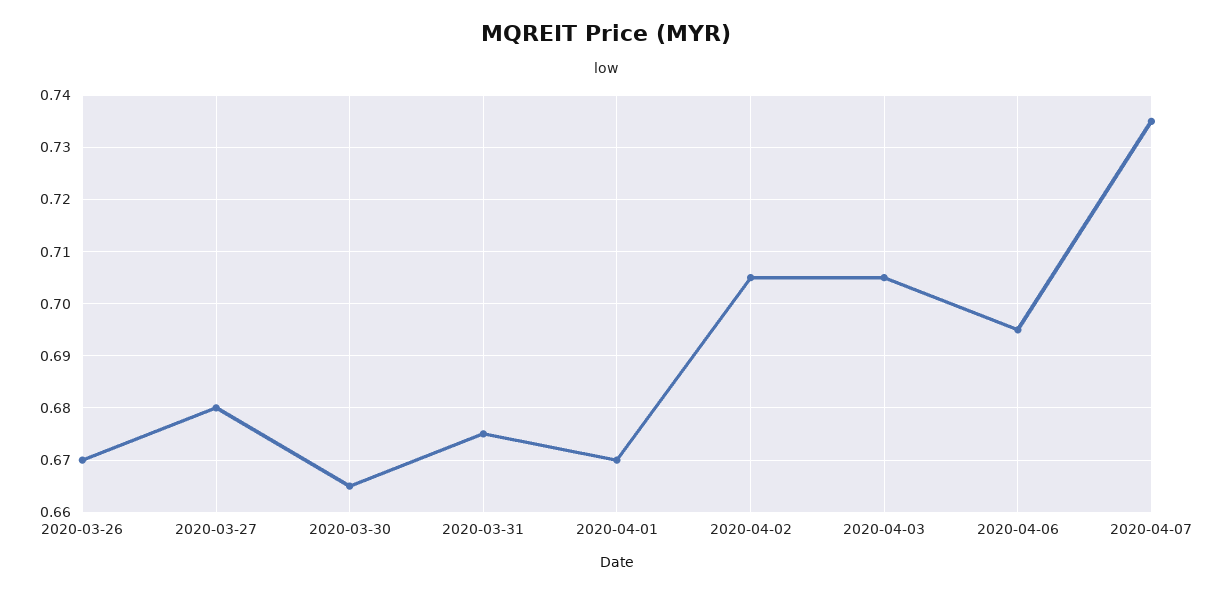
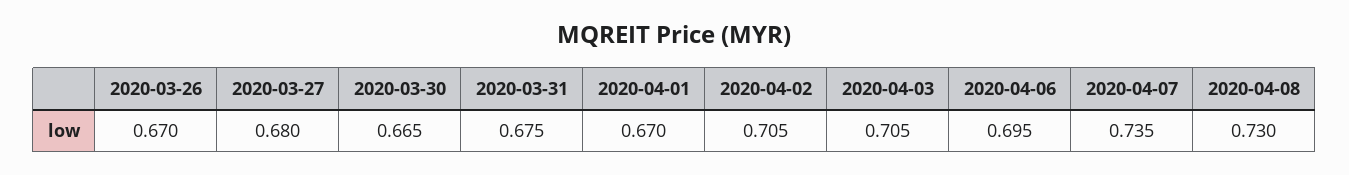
2020-04-08: none -> 0.73

